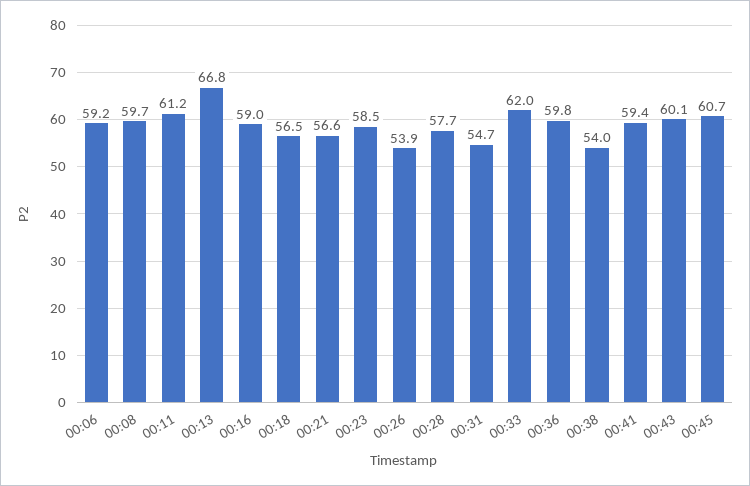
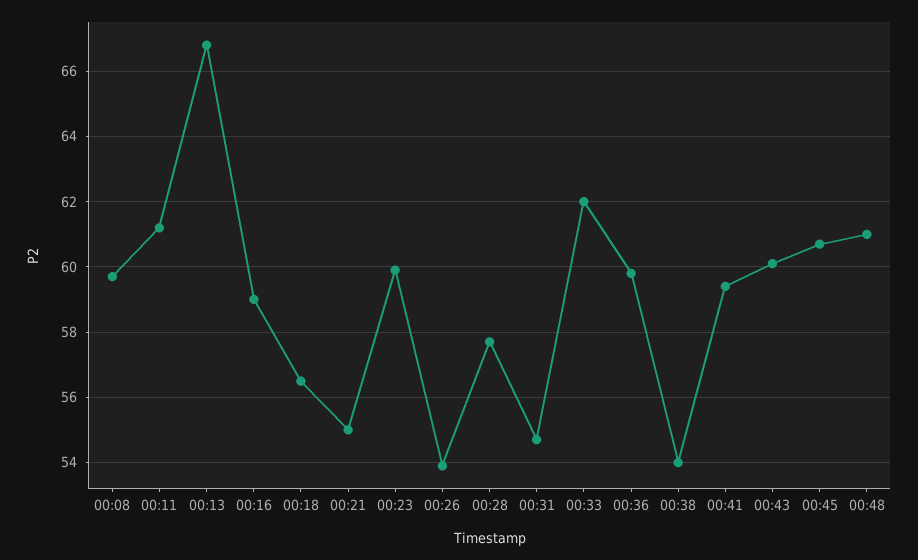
00:06: 59.2 -> none
00:21: 56.6 -> 55
00:23: 58.5 -> 60
00:48: none -> 61

